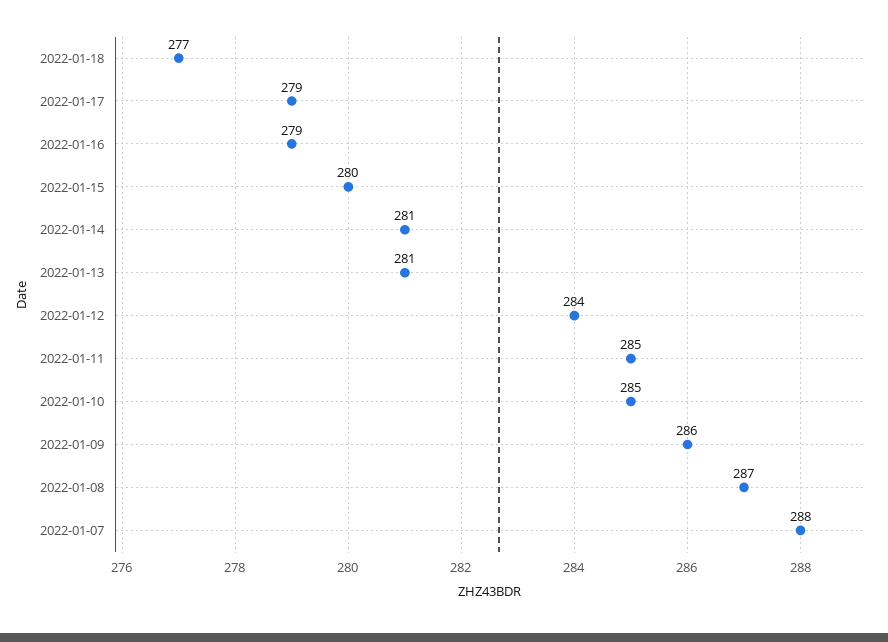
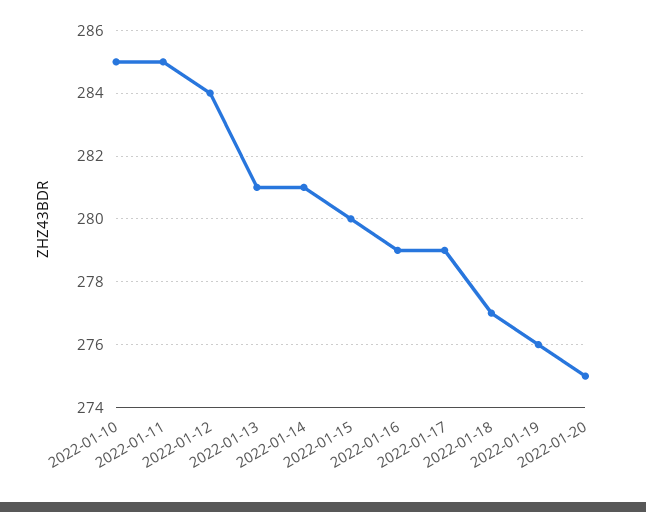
2022-01-09: 286 -> none
2022-01-08: 287 -> none
2022-01-07: 288 -> none
2022-01-19: none -> 276
2022-01-20: none -> 275

